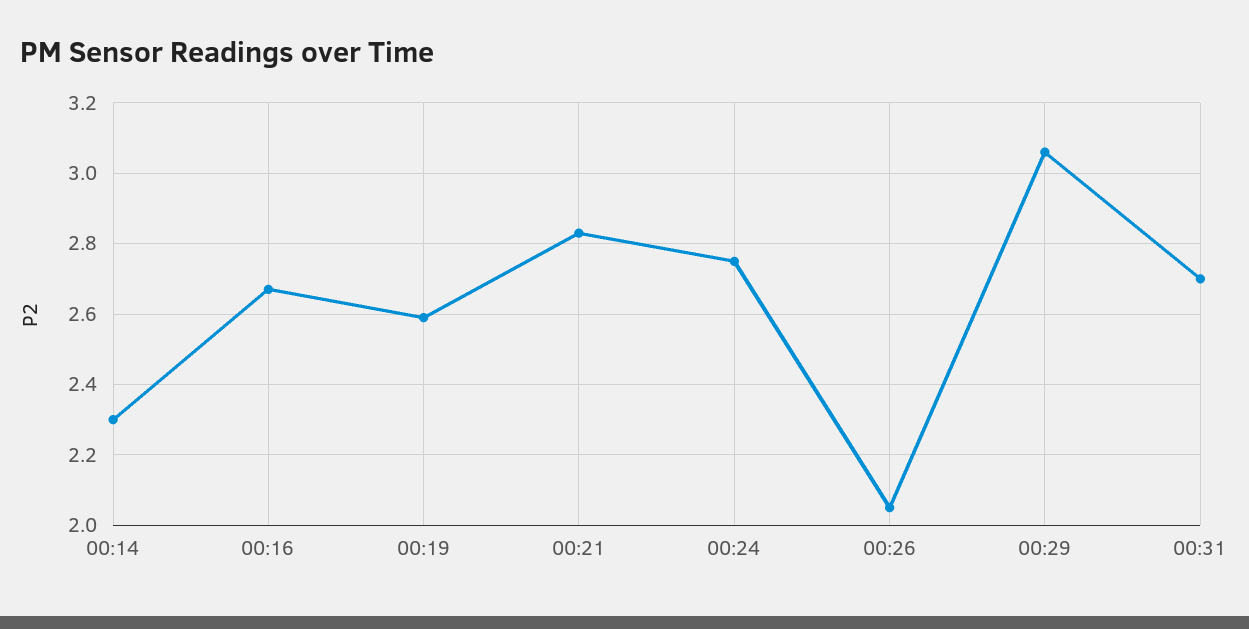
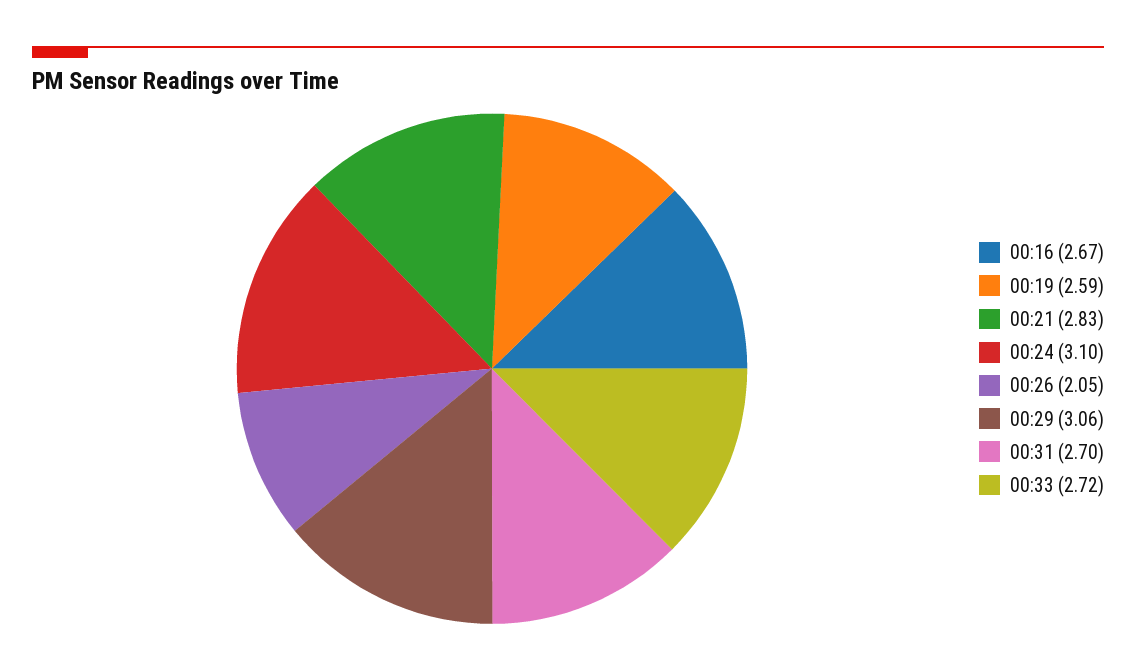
00:14: 2.3 -> none
00:24: 2.75 -> 3.1
00:33: none -> 2.72

